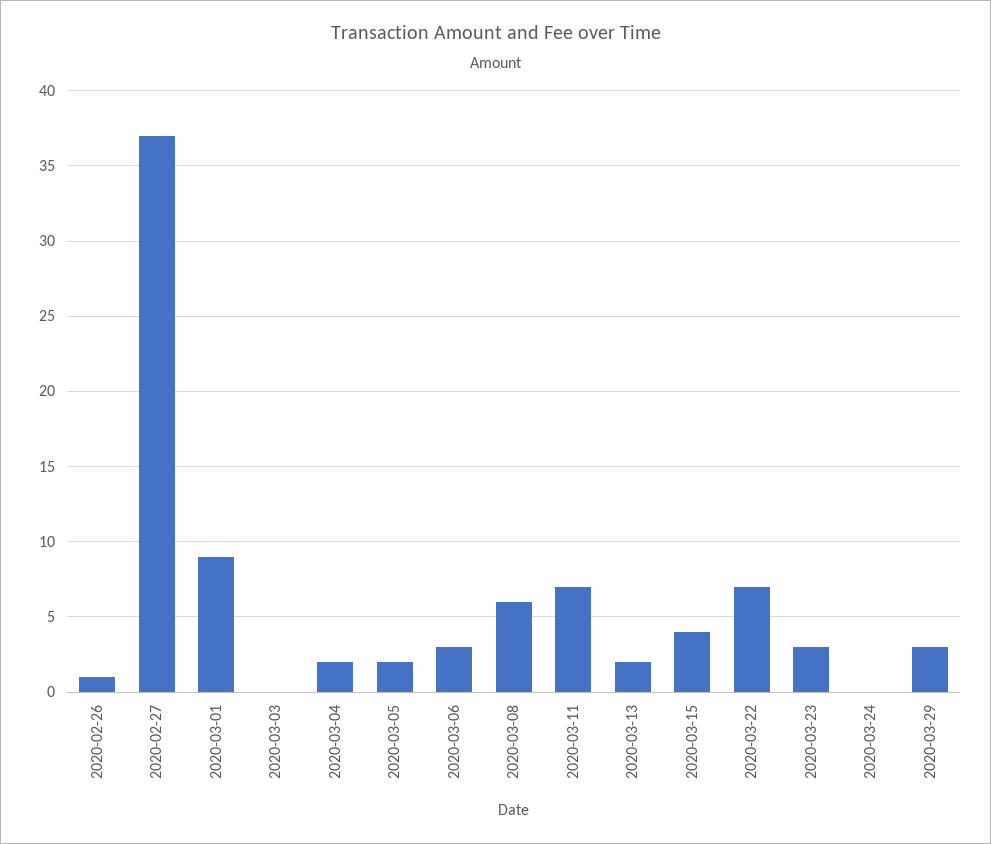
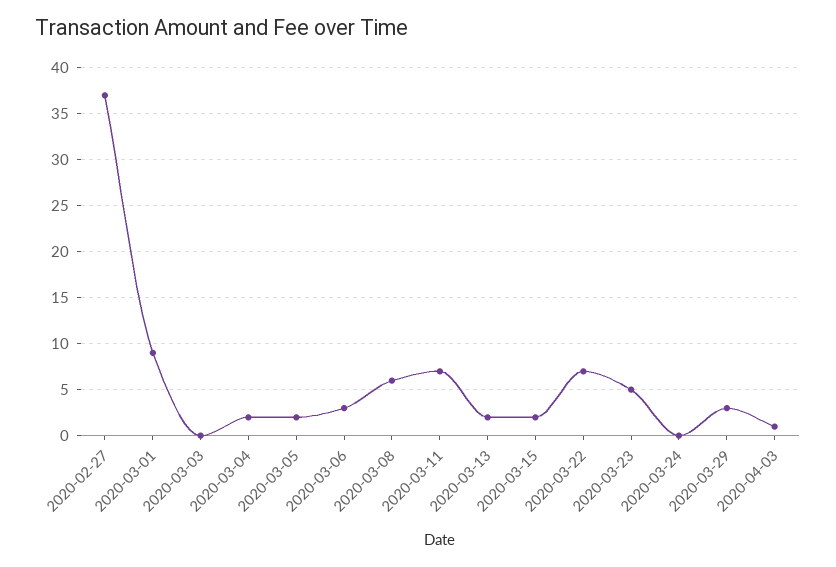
2020-02-26: 1 -> none
2020-03-15: 4 -> 2
2020-03-23: 3 -> 5
2020-04-03: none -> 1

